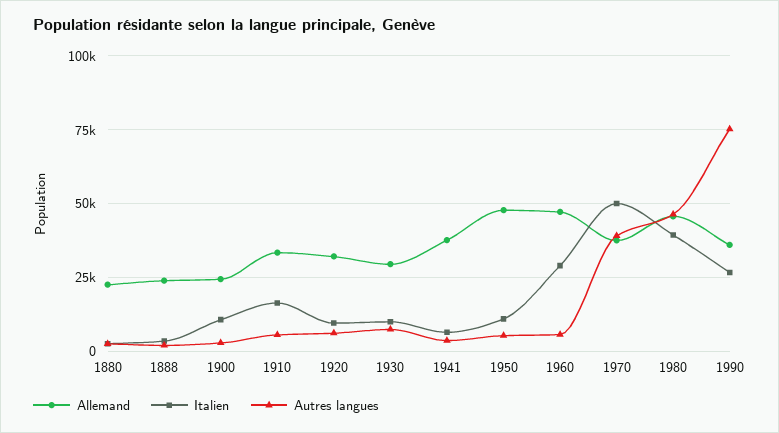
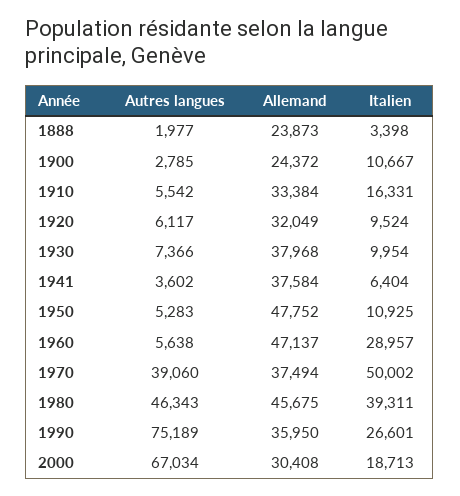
Allemand, 1880: 22500 -> none
Italien, 1880: 2500 -> none
Autres langues, 1880: 2500 -> none
Allemand, 1930: 30000 -> 37968
Autres langues, 2000: none -> 67034
Allemand, 2000: none -> 30408
Italien, 2000: none -> 18713

